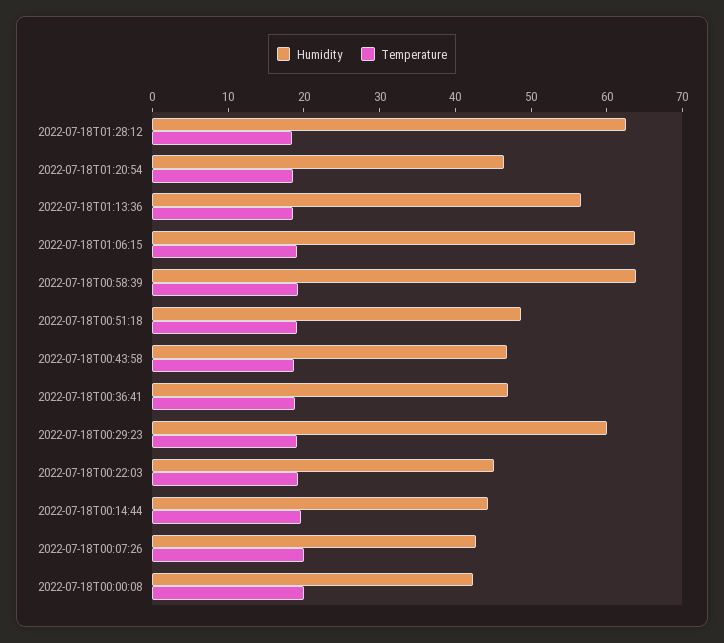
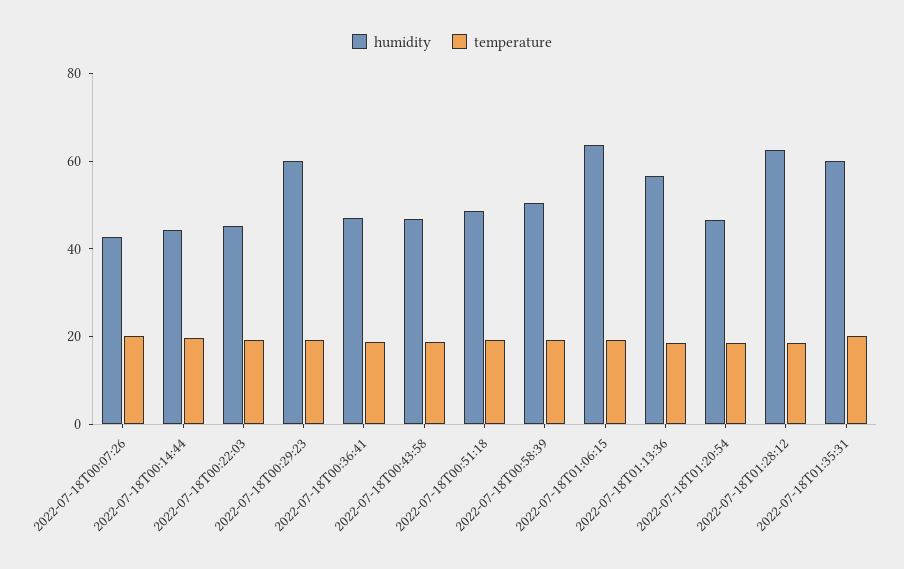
Humidity, 2022-07-18T00:58:39: 64 -> 50
Humidity, 2022-07-18T00:00:08: 42 -> none
Temperature, 2022-07-18T00:00:08: 20 -> none
Humidity, 2022-07-18T01:35:31: none -> 60
Temperature, 2022-07-18T01:35:31: none -> 20

